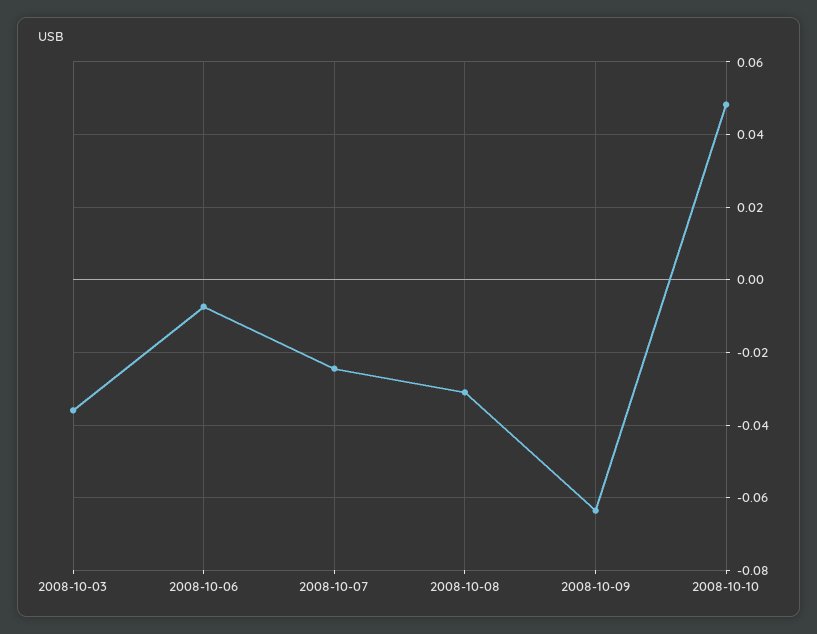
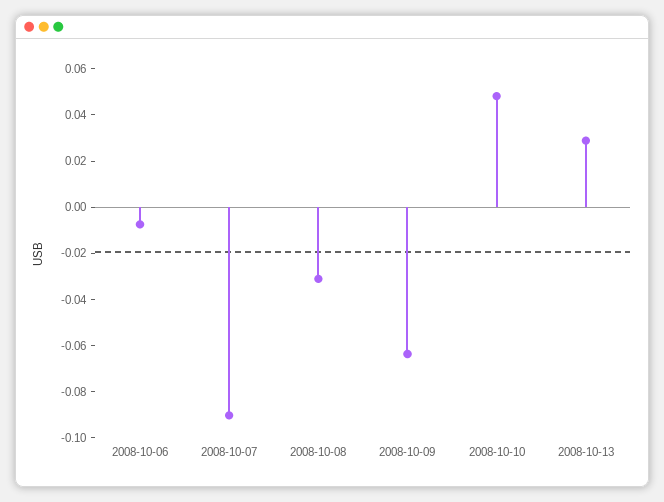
2008-10-03: -0.036 -> none
2008-10-07: -0.024 -> -0.09
2008-10-13: none -> 0.03

